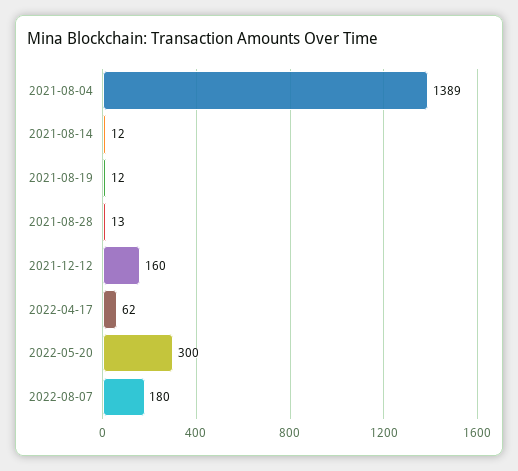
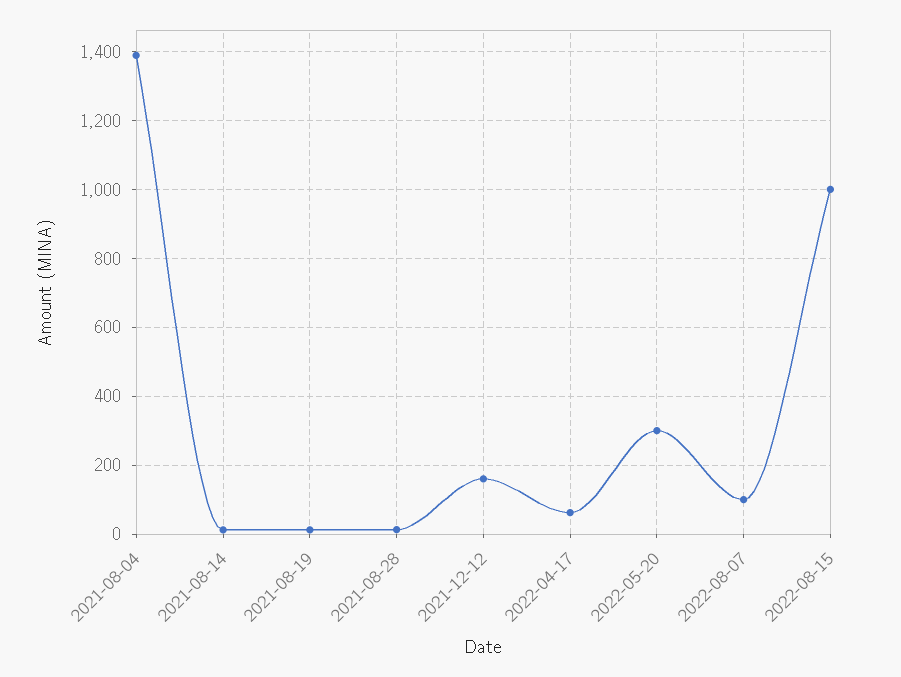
2022-08-07: 180 -> 100
2022-08-15: none -> 1000

